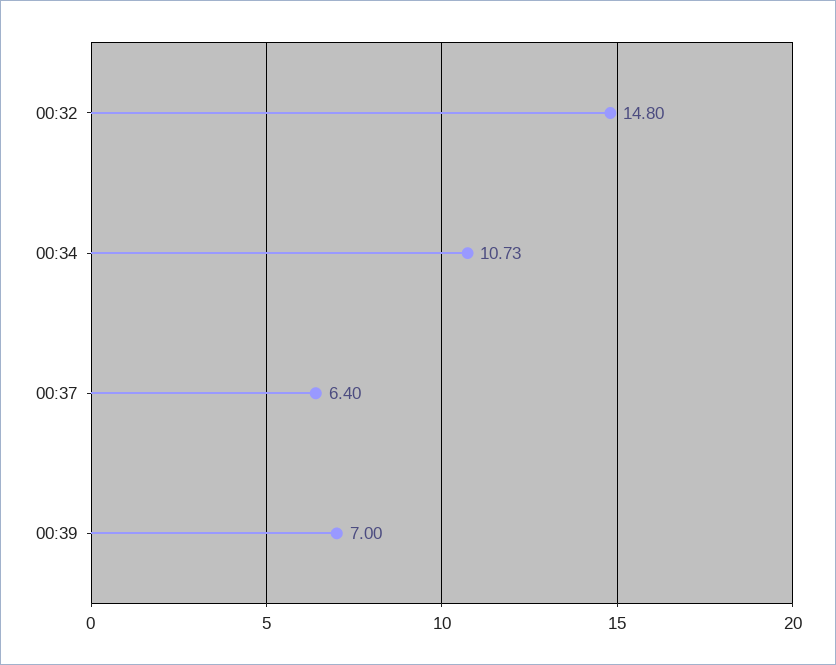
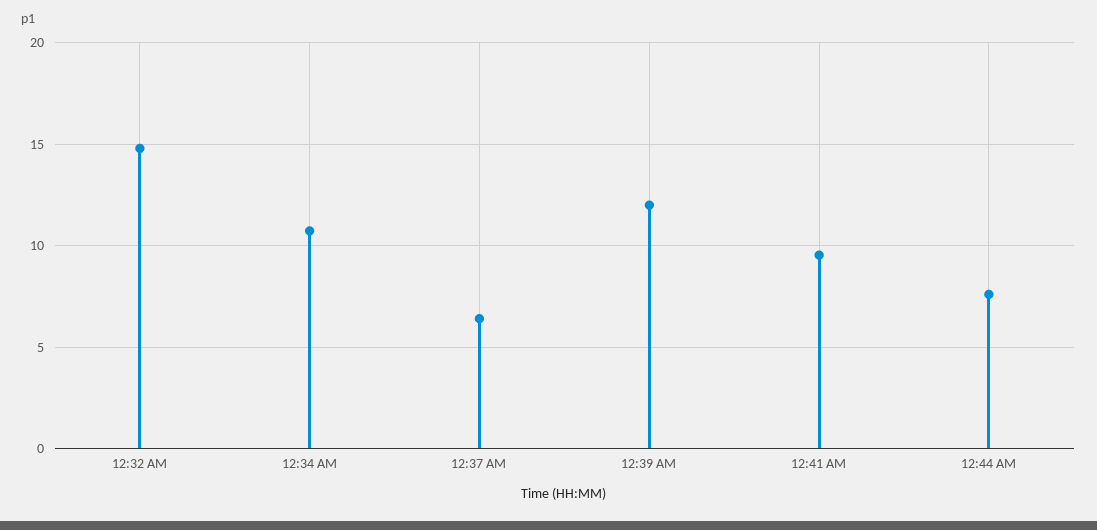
00:39: 7 -> 12
12:41 AM: none -> 9.5
12:44 AM: none -> 7.5

